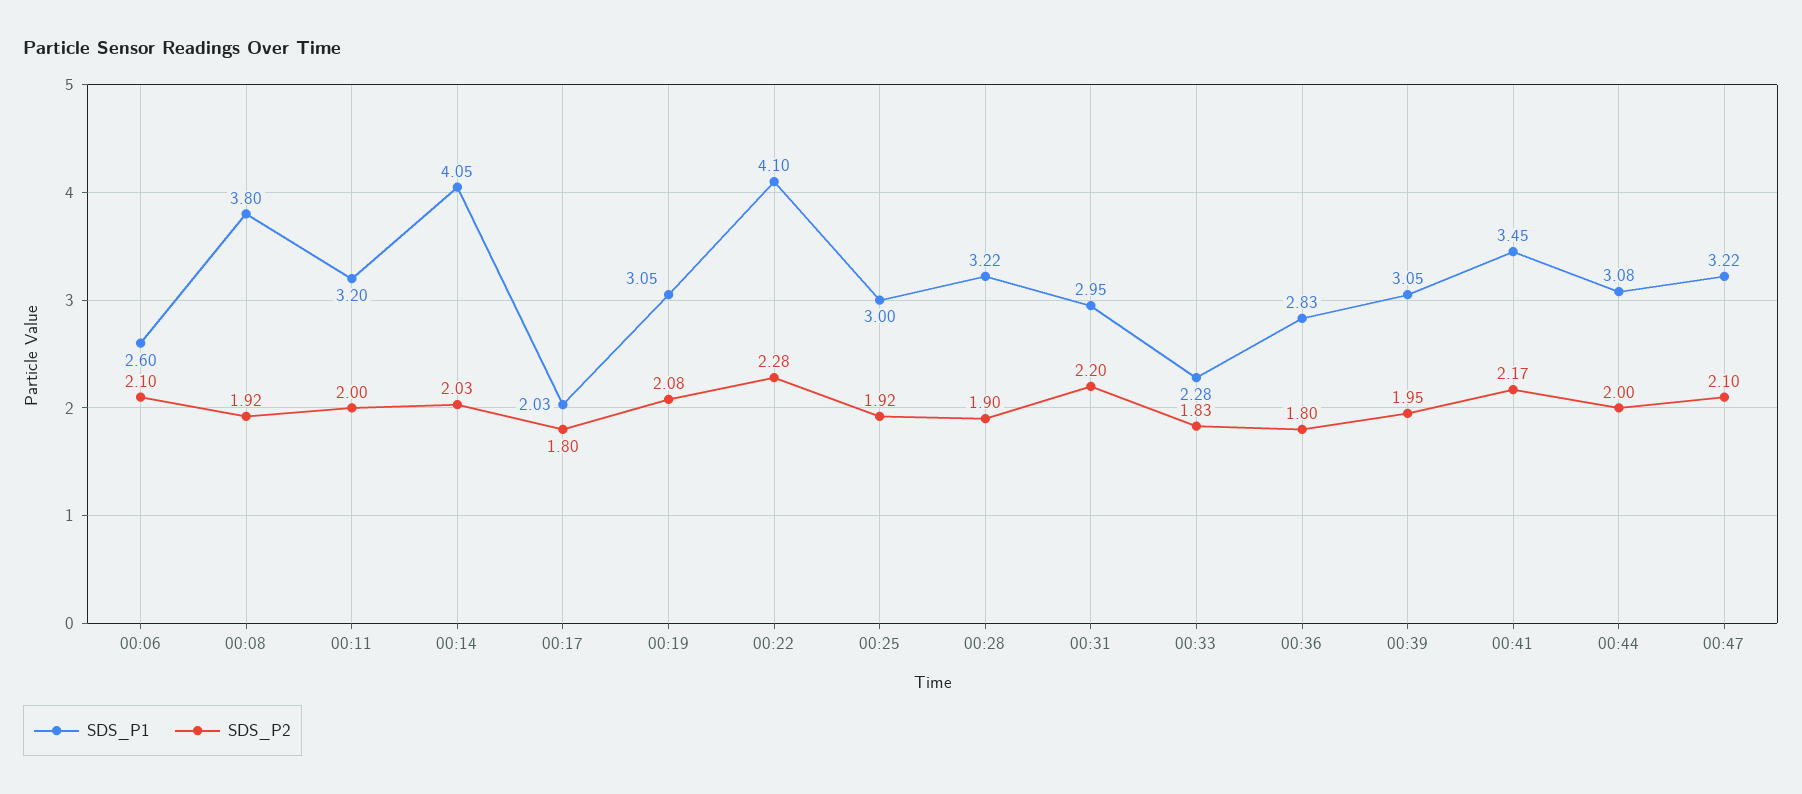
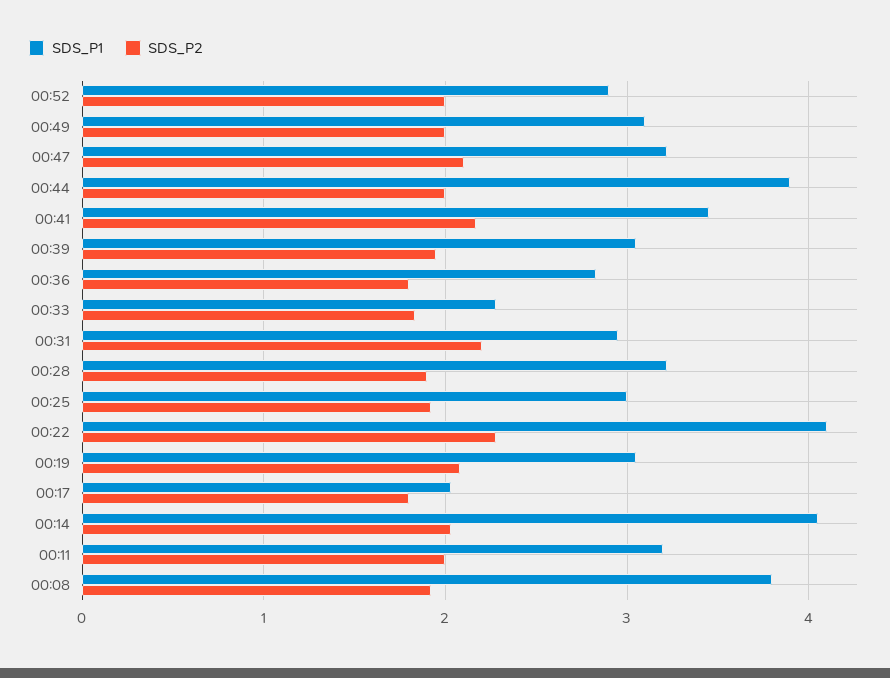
SDS_P1, 00:06: 2.6 -> none
SDS_P2, 00:06: 2.1 -> none
SDS_P1, 00:44: 3.08 -> 3.9
SDS_P1, 00:52: none -> 2.9
SDS_P2, 00:52: none -> 2
SDS_P1, 00:49: none -> 3.1
SDS_P2, 00:49: none -> 2

